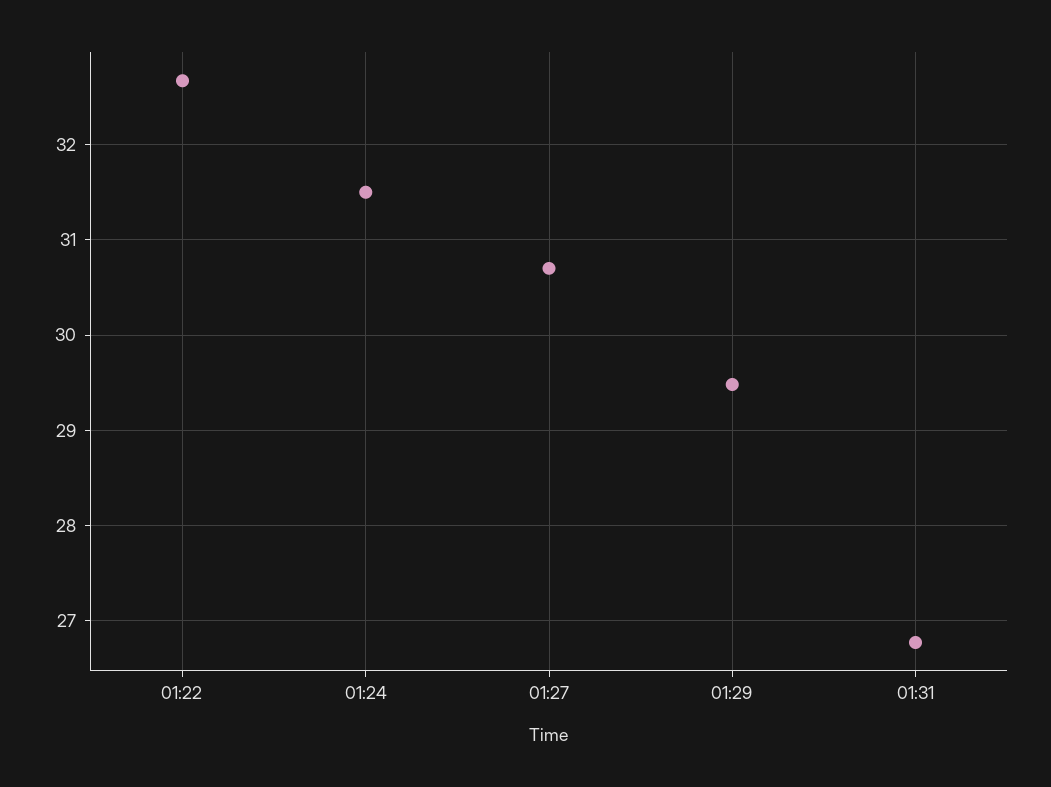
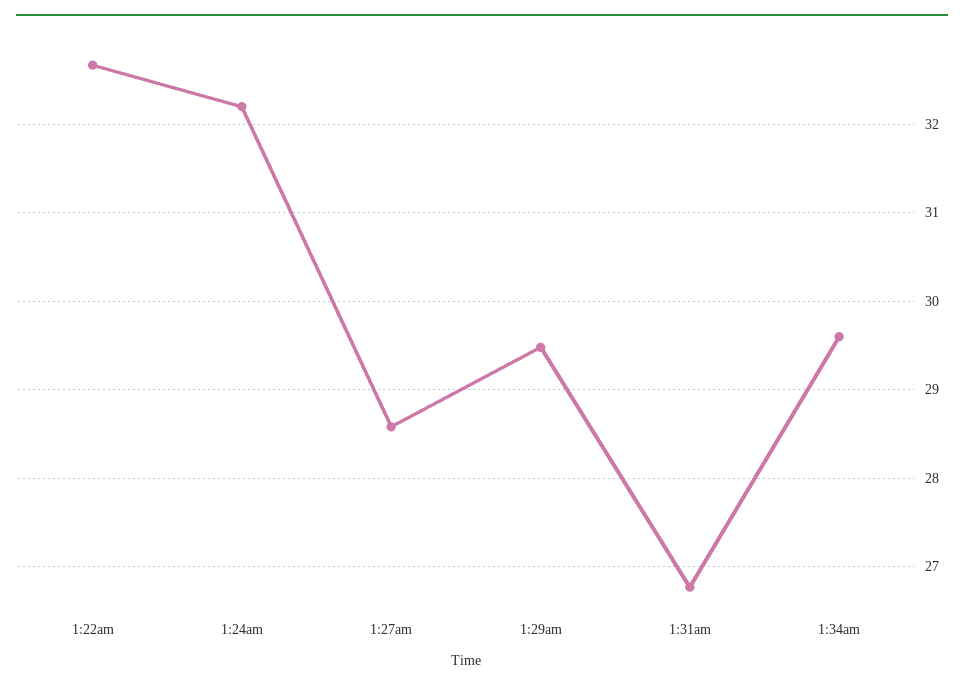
01:24: 31.5 -> 32.2
01:27: 30.7 -> 28.6
1:34am: none -> 29.6

